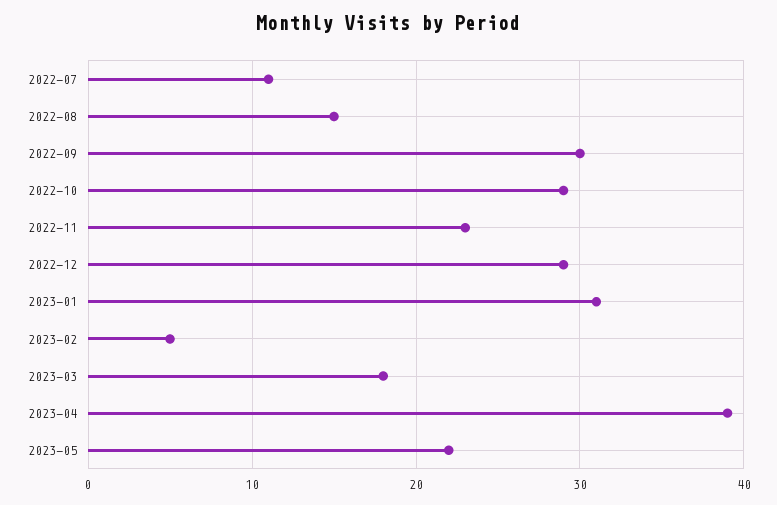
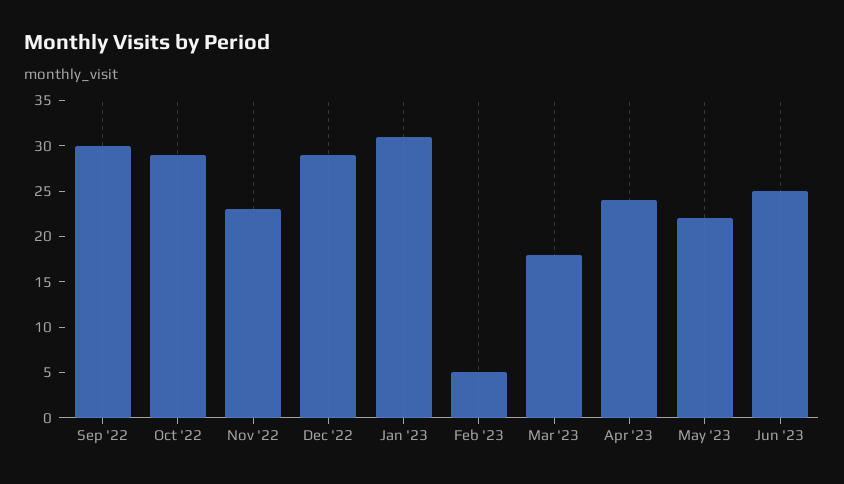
2022-07: 11 -> none
2022-08: 15 -> none
2023-04: 39 -> 24
Jun '23: none -> 25

